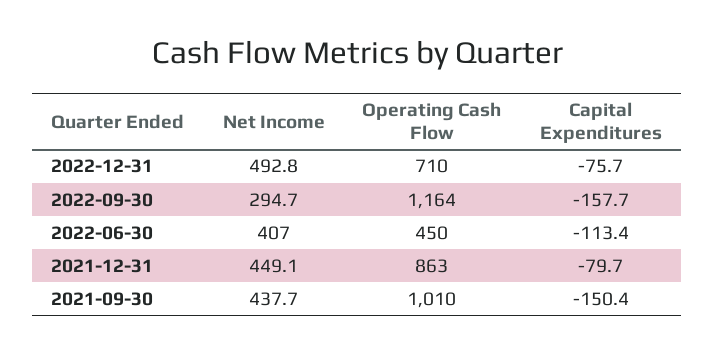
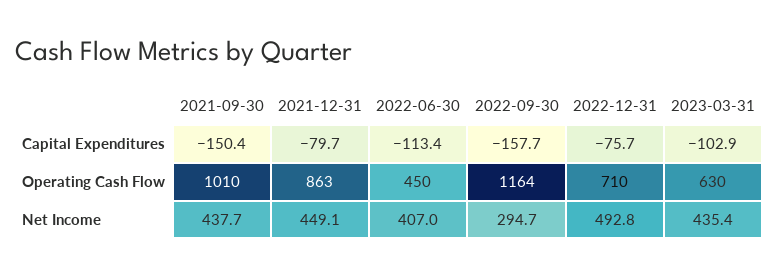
Capital Expenditures, 2023-03-31: none -> -102.9
Operating Cash Flow, 2023-03-31: none -> 630
Net Income, 2023-03-31: none -> 435.4

